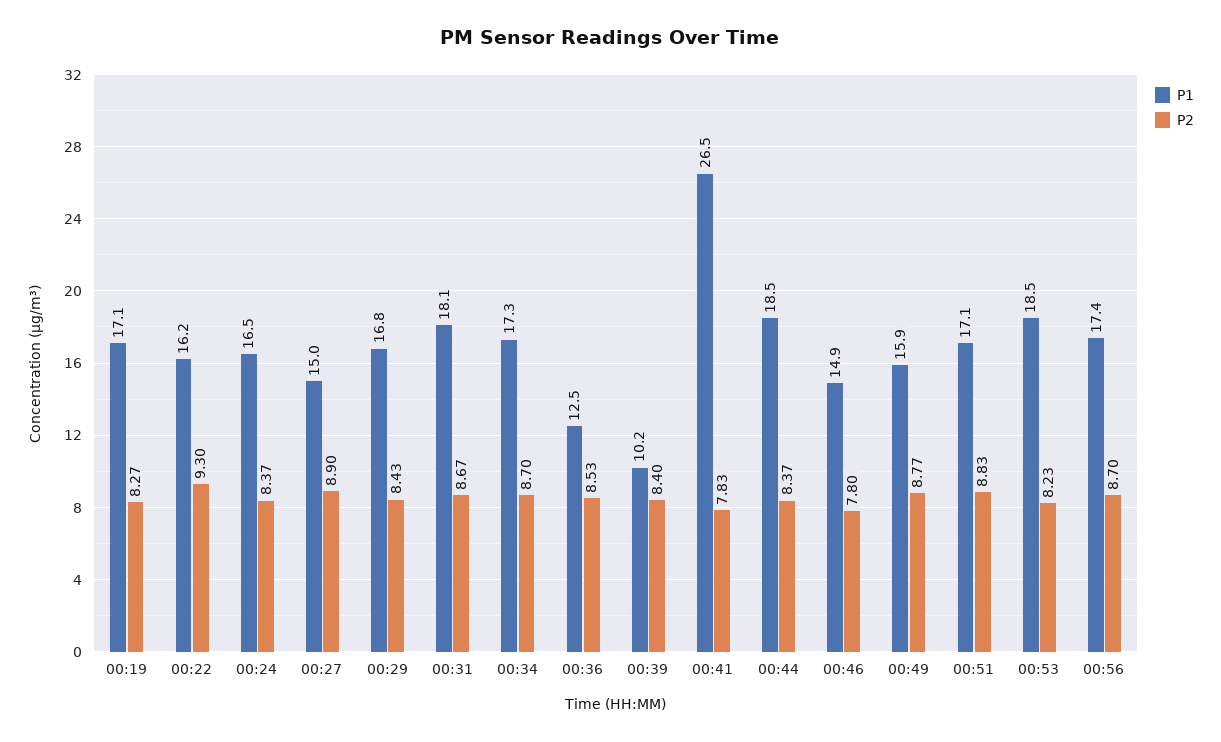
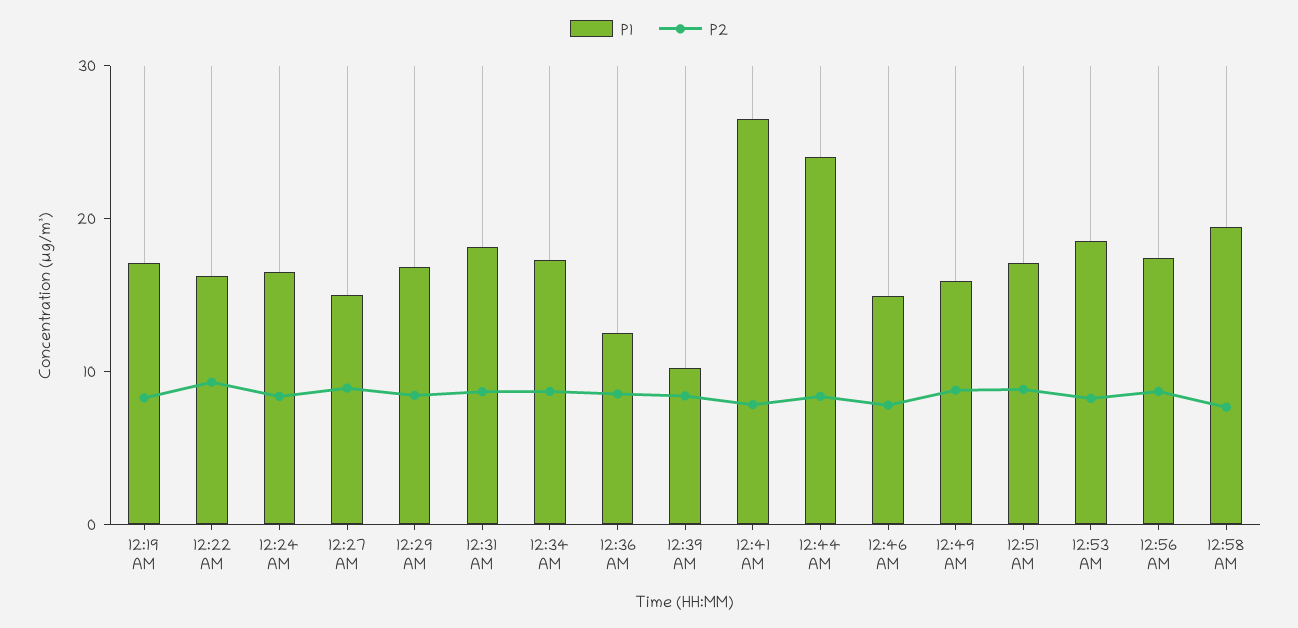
P1, 00:44: 18.5 -> 24
P1, 12:58 AM: none -> 20
P2, 12:58 AM: none -> 8

